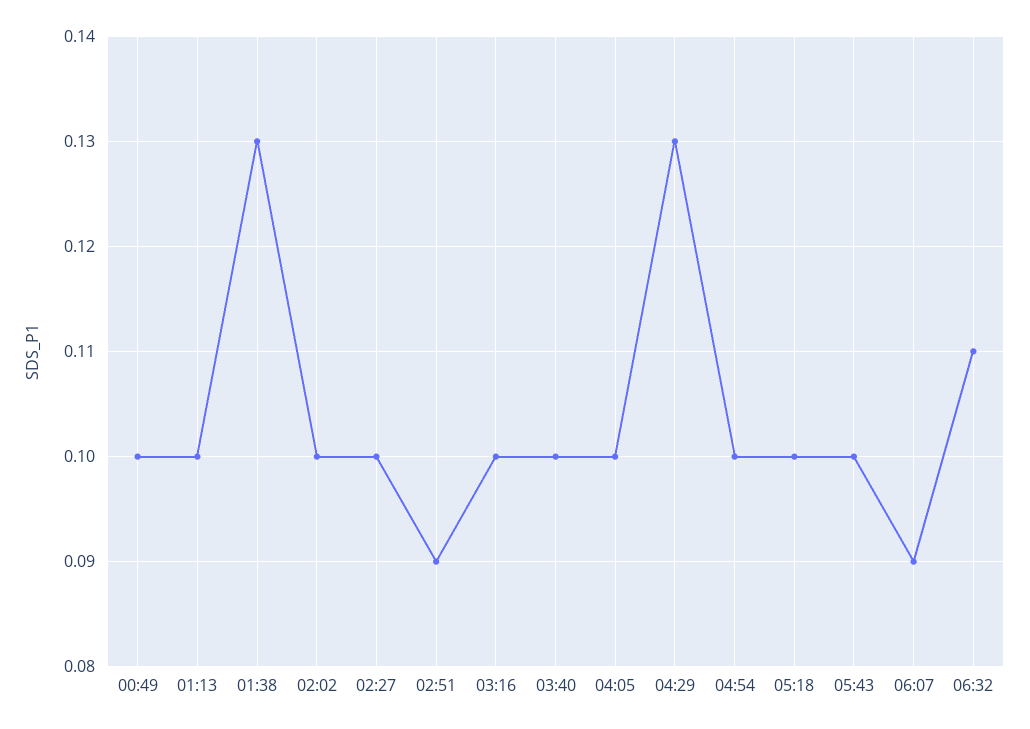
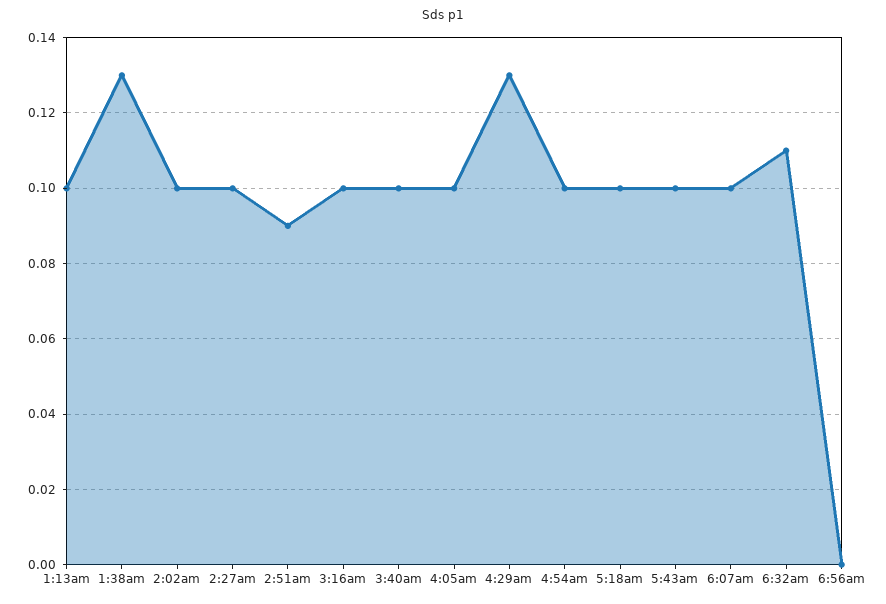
00:49: 0.1 -> none
06:07: 0.09 -> 0.1
6:56am: none -> 0

